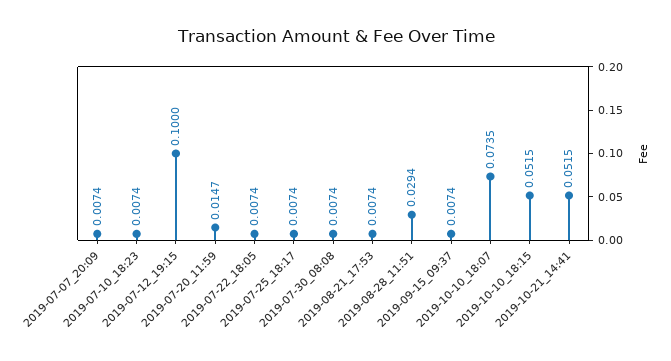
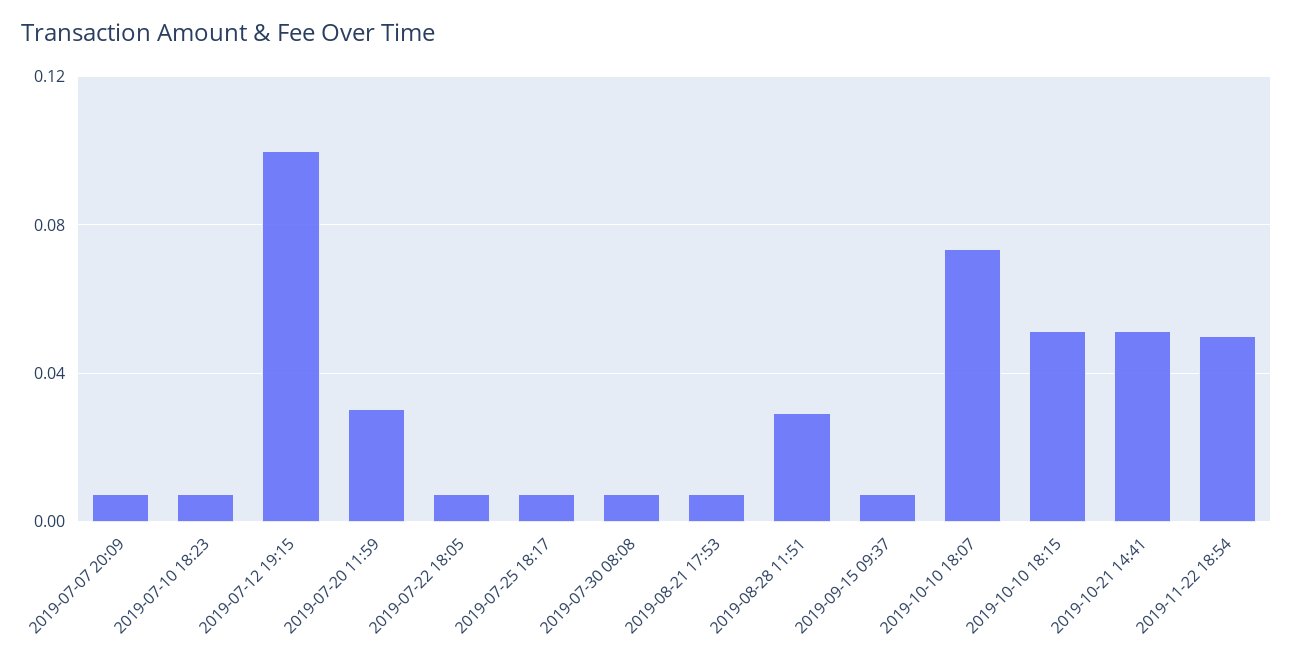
2019-07-20_11:59: 0.0147 -> 0.03
2019-11-22 18:54: none -> 0.05

